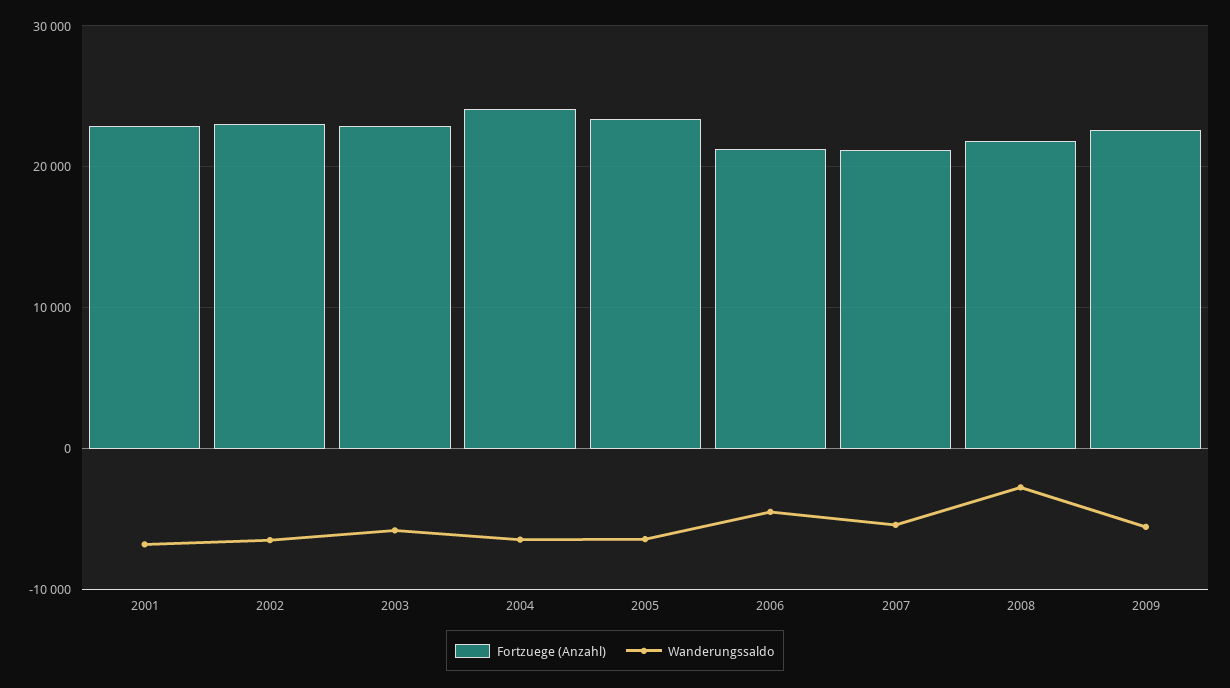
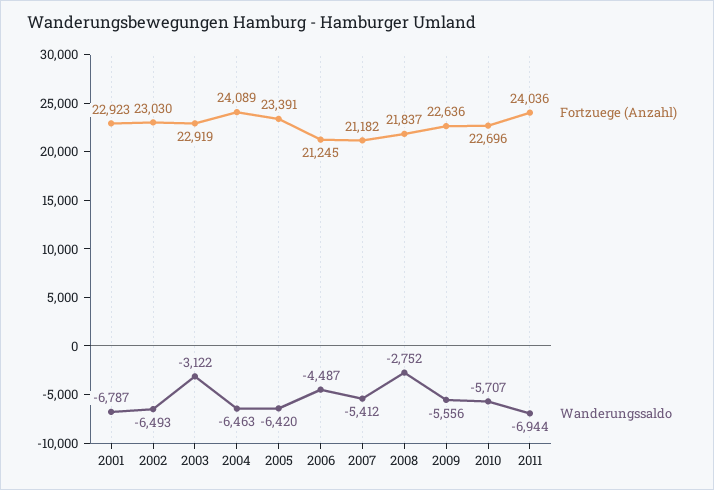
Wanderungssaldo, 2003: -6000 -> -3122
Fortzuege (Anzahl), 2010: none -> 22696
Wanderungssaldo, 2010: none -> -5707
Fortzuege (Anzahl), 2011: none -> 24036
Wanderungssaldo, 2011: none -> -6944

